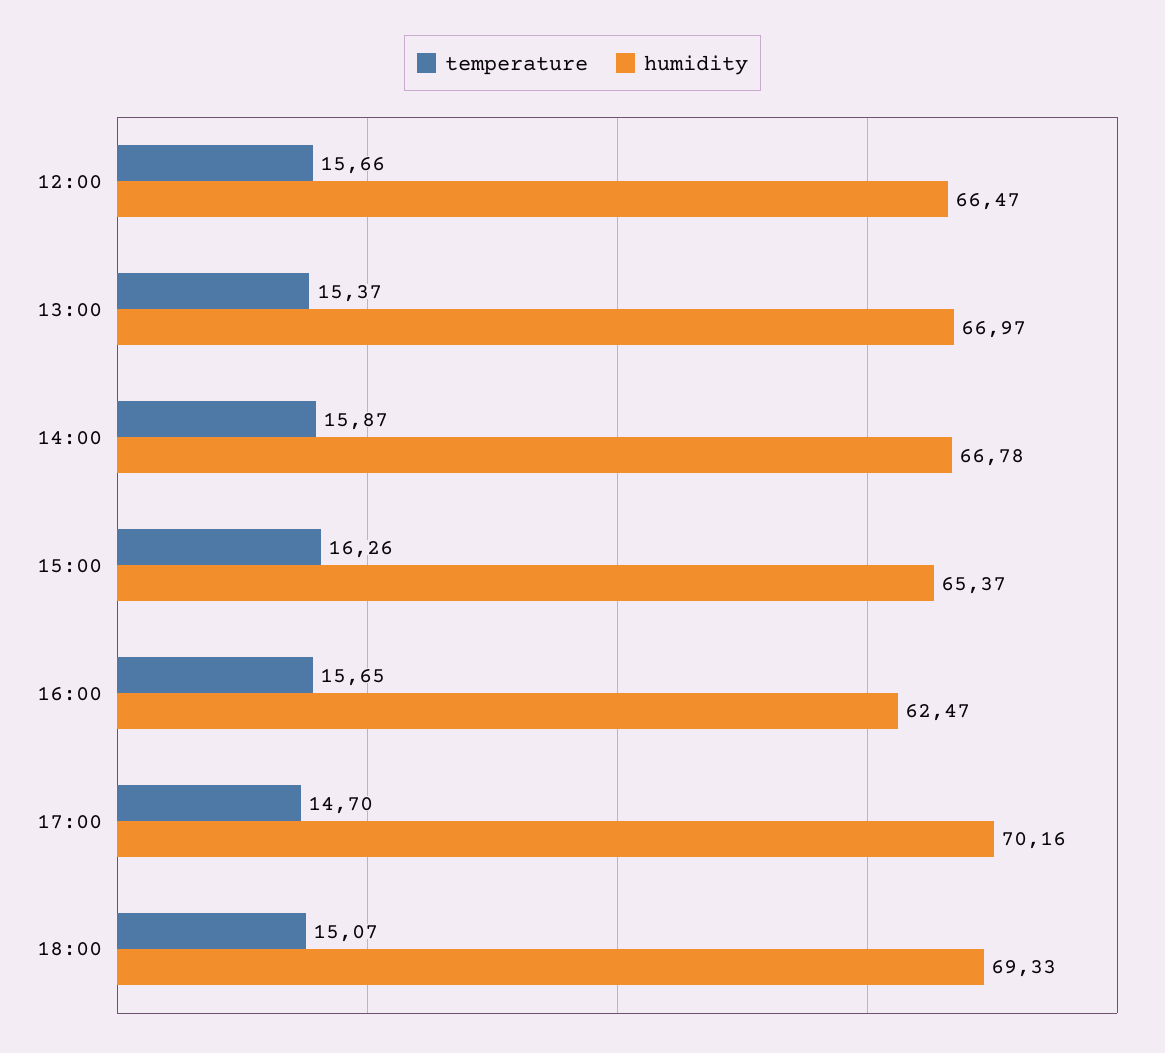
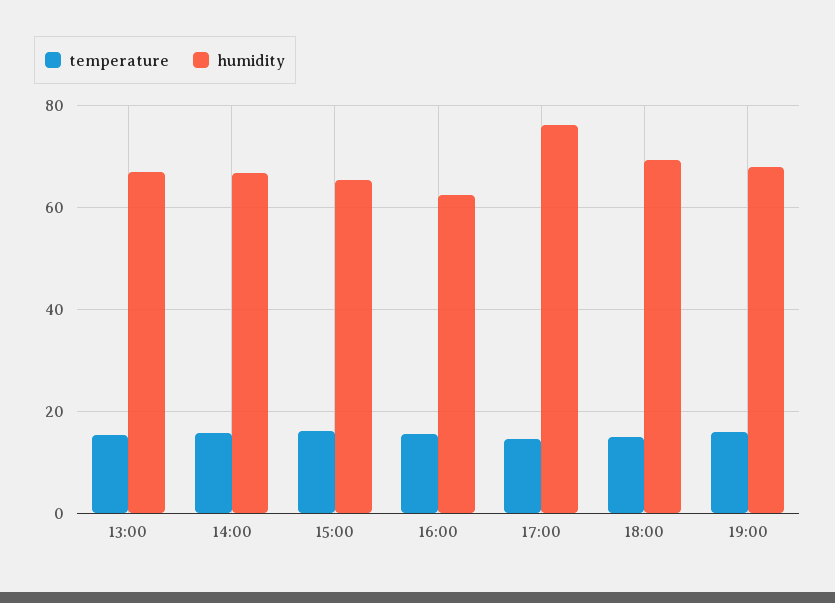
temperature, 12:00: 15.66 -> none
humidity, 12:00: 66.47 -> none
humidity, 17:00: 70.16 -> 76
temperature, 19:00: none -> 16
humidity, 19:00: none -> 68

